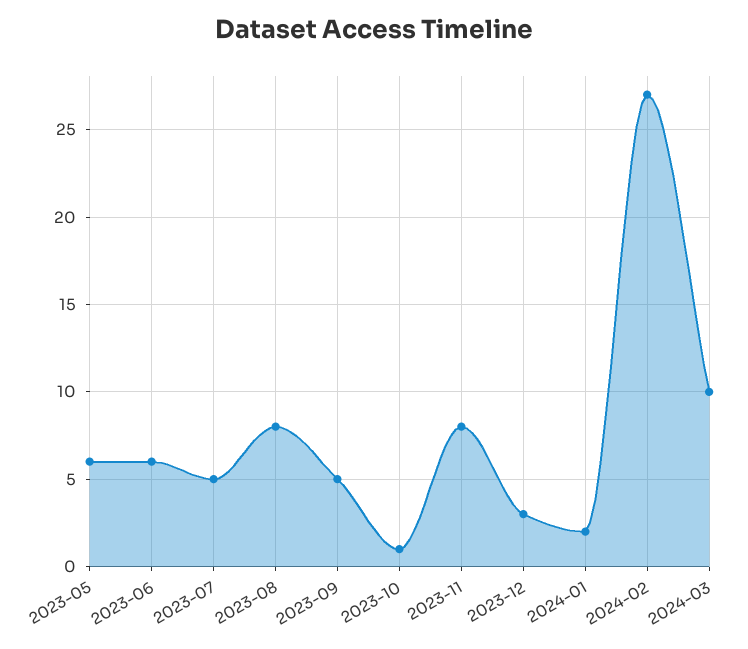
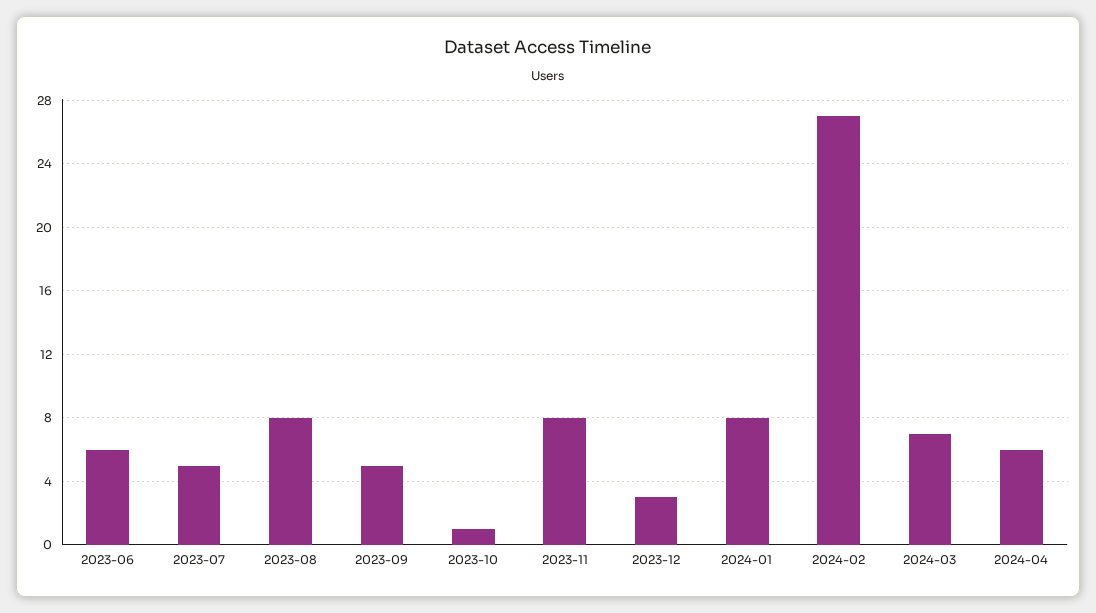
2023-05: 6 -> none
2024-01: 2 -> 8
2024-03: 10 -> 7
2024-04: none -> 6

